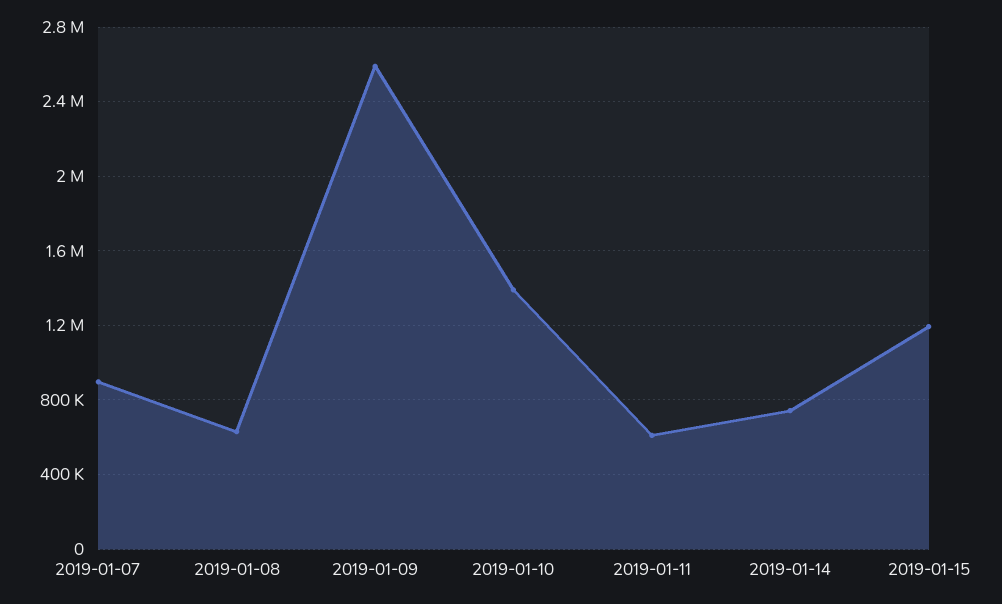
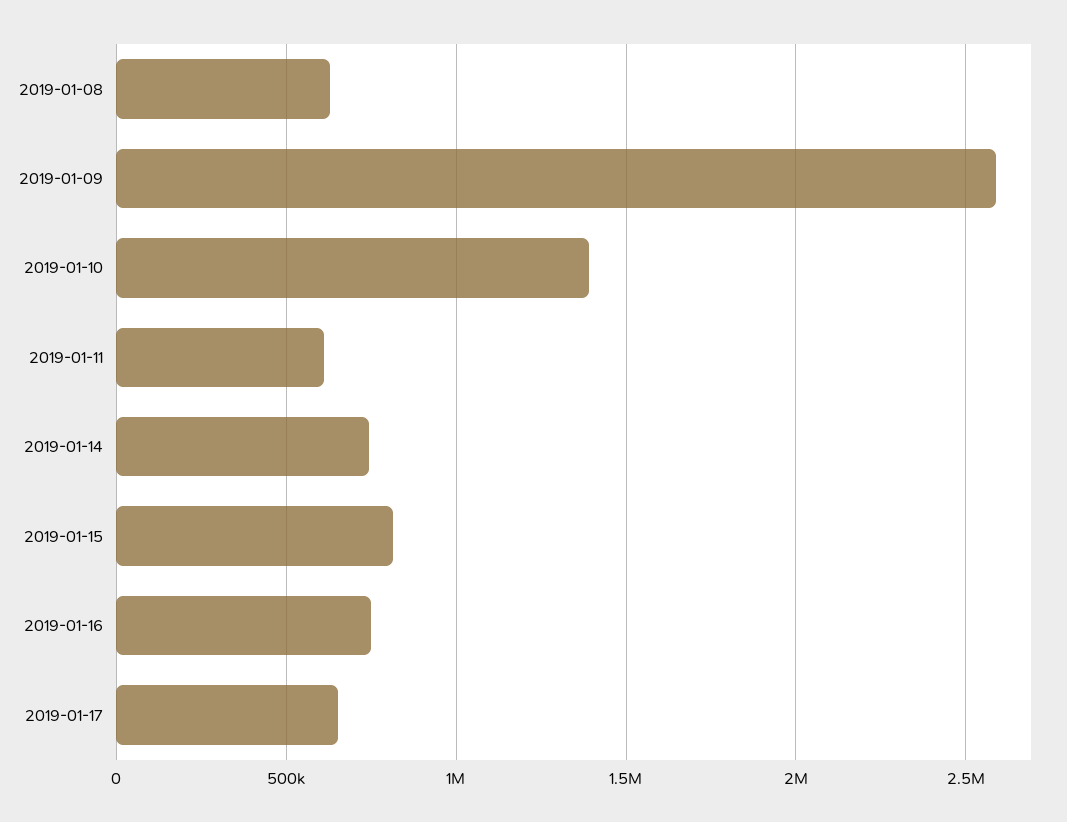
2019-01-07: 900000 -> none
2019-01-15: 1200000 -> 800000
2019-01-16: none -> 750000
2019-01-17: none -> 650000

